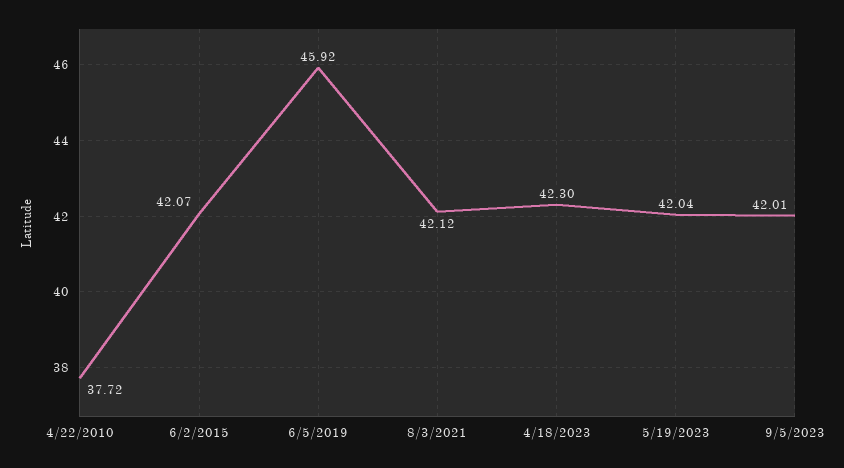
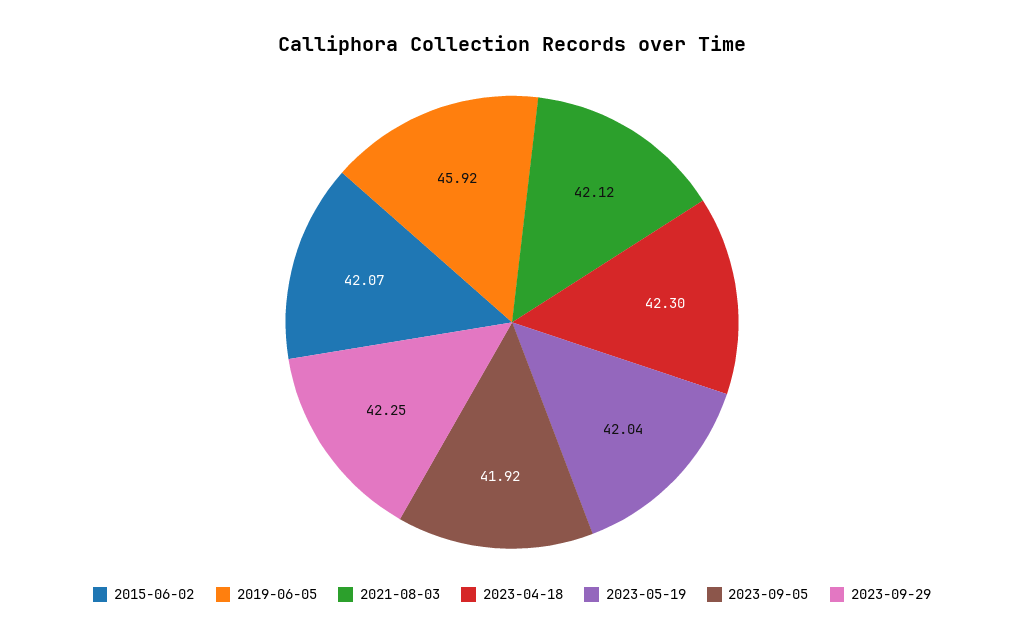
4/22/2010: 37.72 -> none
9/5/2023: 42.01 -> 41.92
2023-09-29: none -> 42.25

